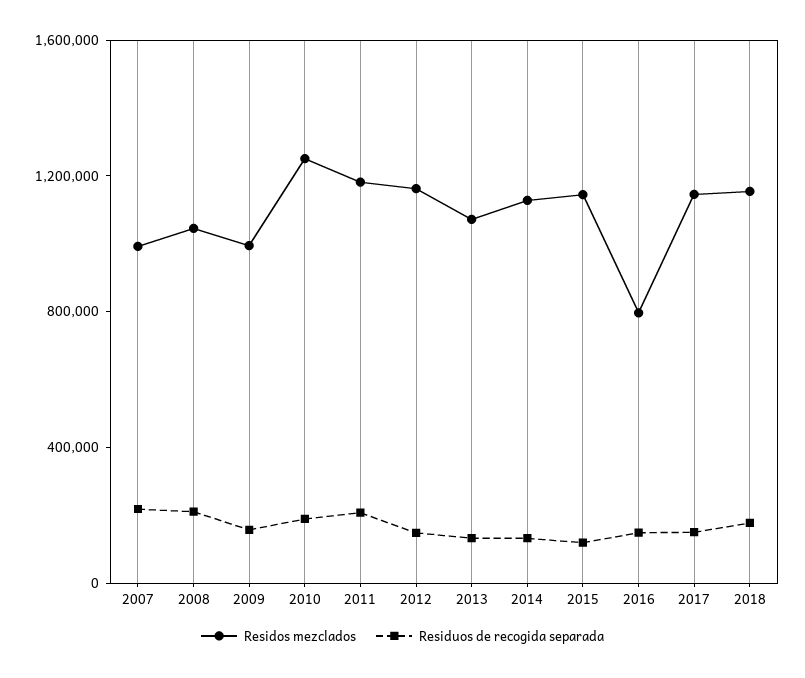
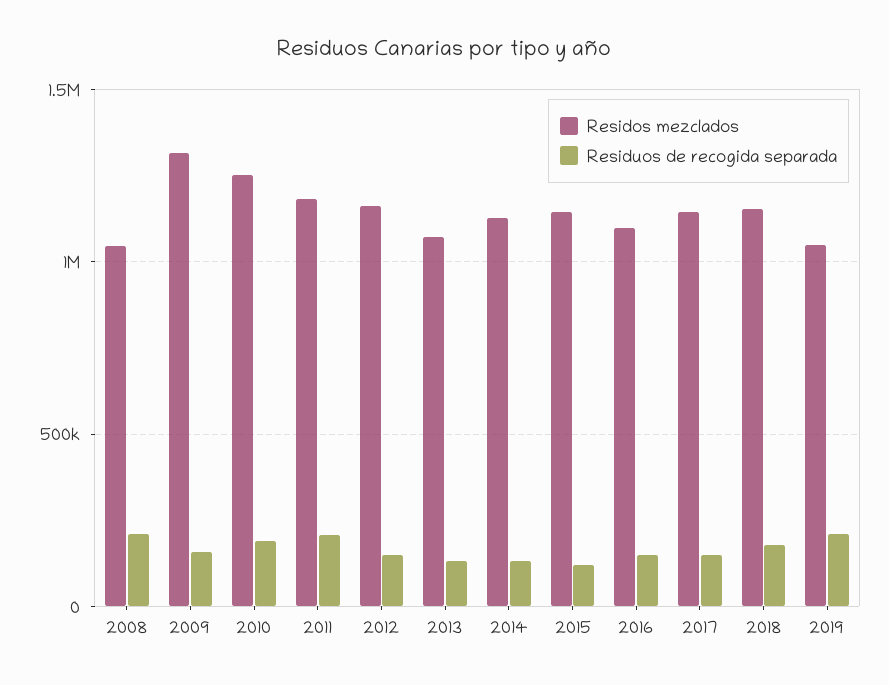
Residos mezclados, 2007: 1000000 -> none
Residuos de recogida separada, 2007: 200000 -> none
Residos mezclados, 2009: 1000000 -> 1300000
Residos mezclados, 2016: 800000 -> 1100000
Residos mezclados, 2019: none -> 1050000
Residuos de recogida separada, 2019: none -> 200000

